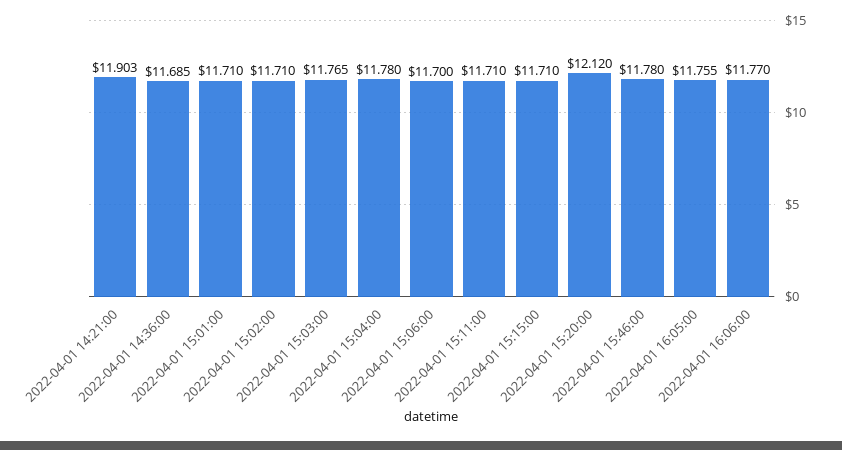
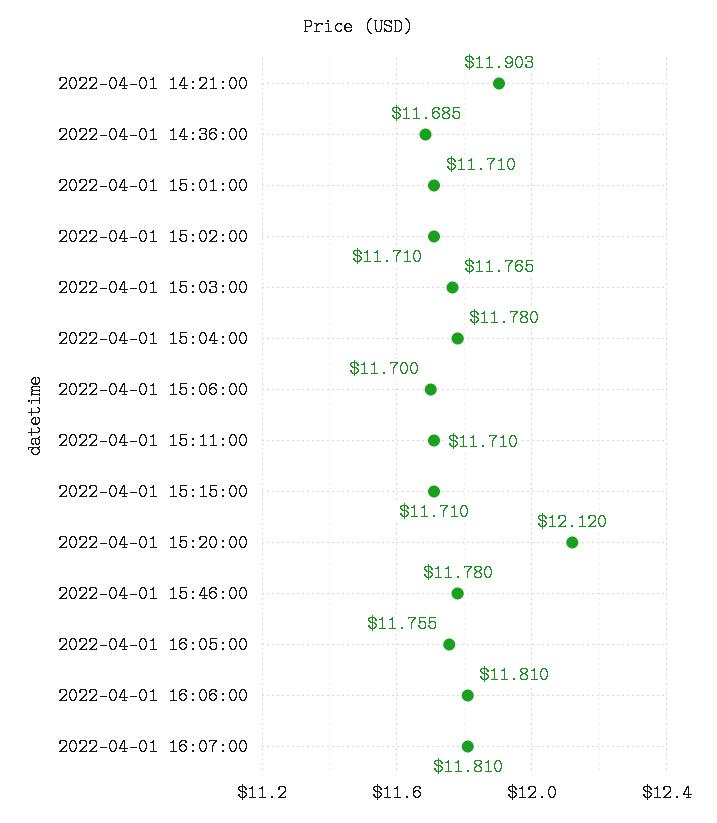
2022-04-01 16:06:00: 11.77 -> 11.81
2022-04-01 16:07:00: none -> 11.81

